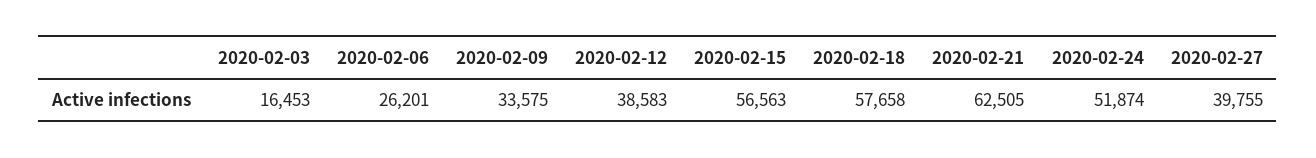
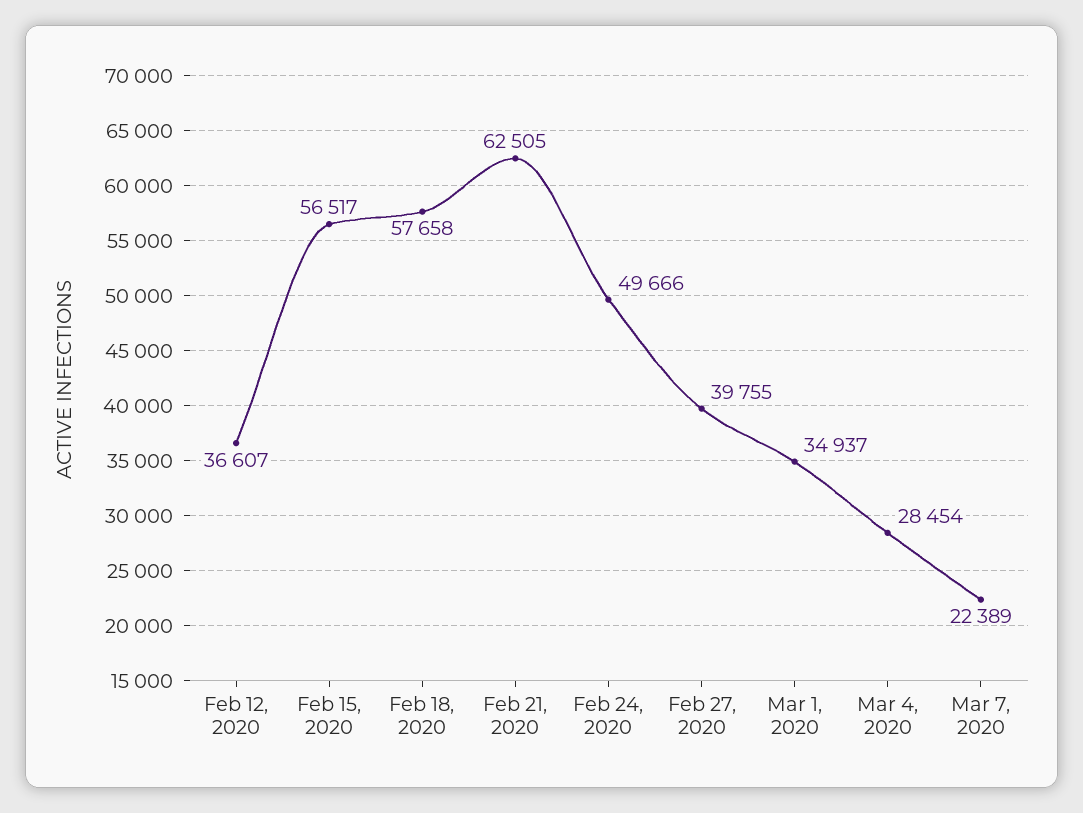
2020-02-03: 16453 -> none
2020-02-06: 26201 -> none
2020-02-09: 33575 -> none
2020-02-12: 38583 -> 36607
2020-02-15: 56563 -> 56517
2020-02-24: 51874 -> 49666
Mar 1, 2020: none -> 34937
Mar 4, 2020: none -> 28454
Mar 7, 2020: none -> 22389

